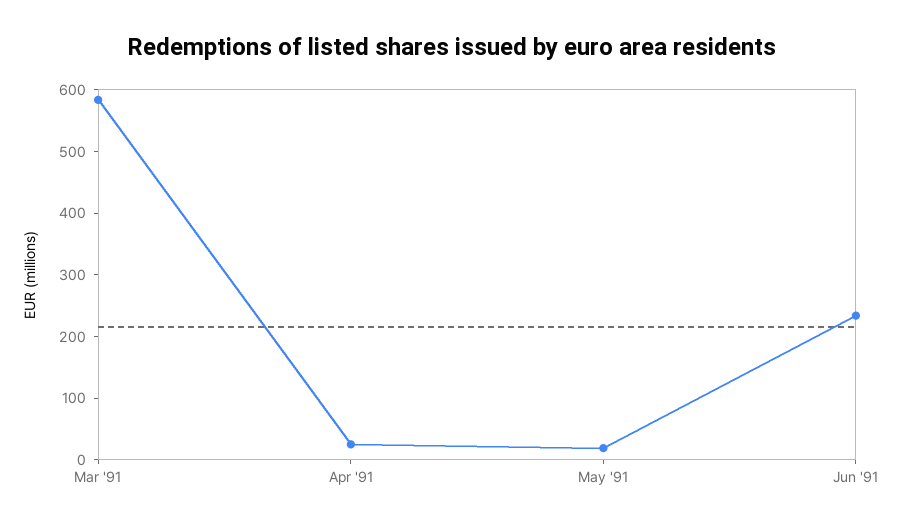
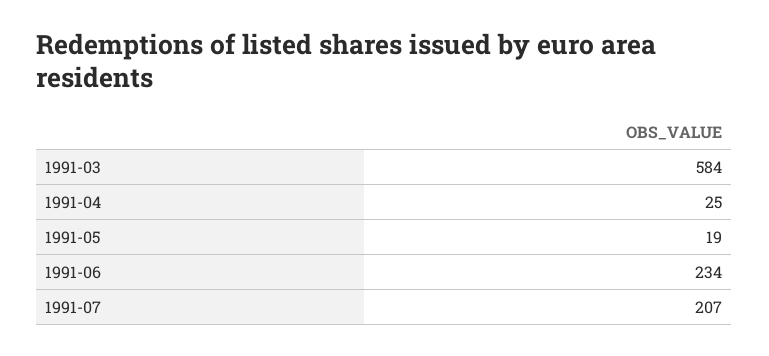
1991-07: none -> 207

